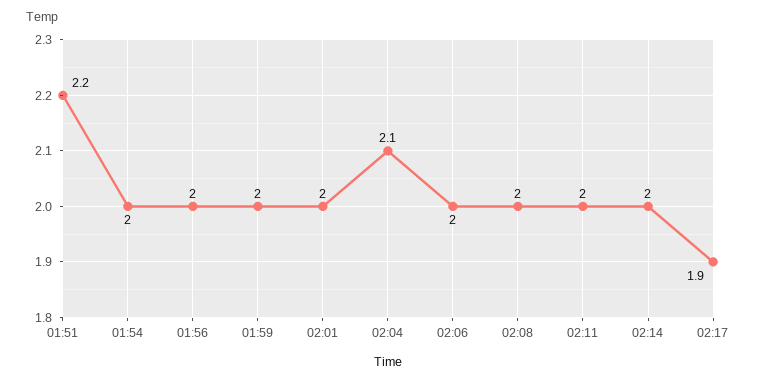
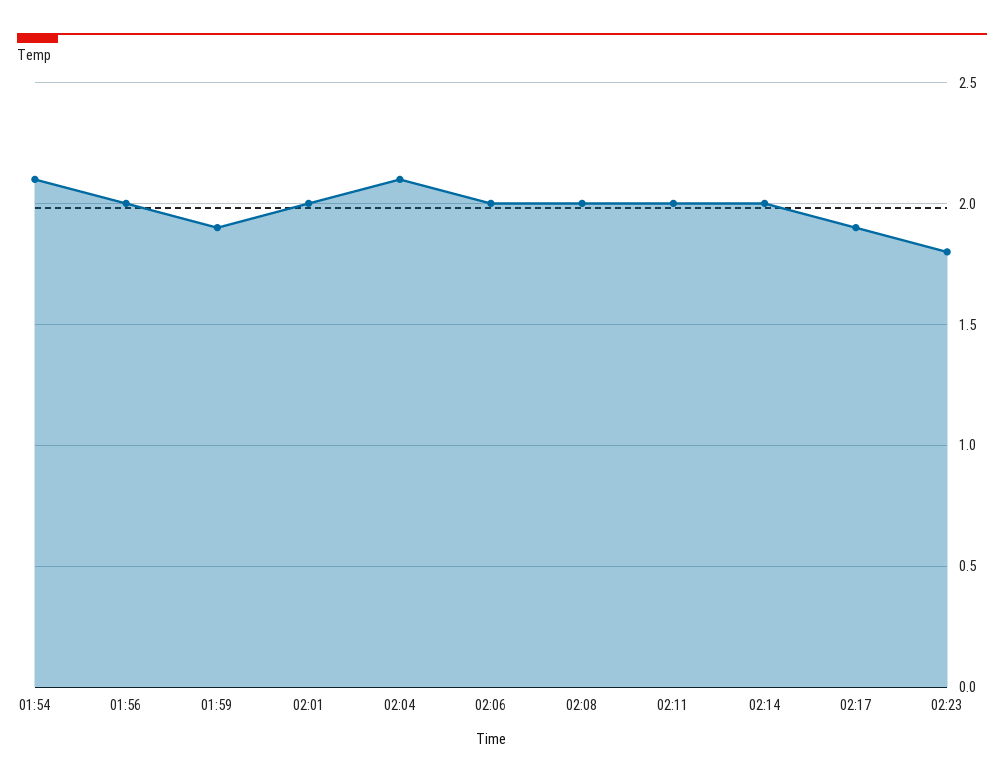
01:51: 2.2 -> none
01:54: 2 -> 2.1
01:59: 2 -> 1.9
02:23: none -> 1.8

